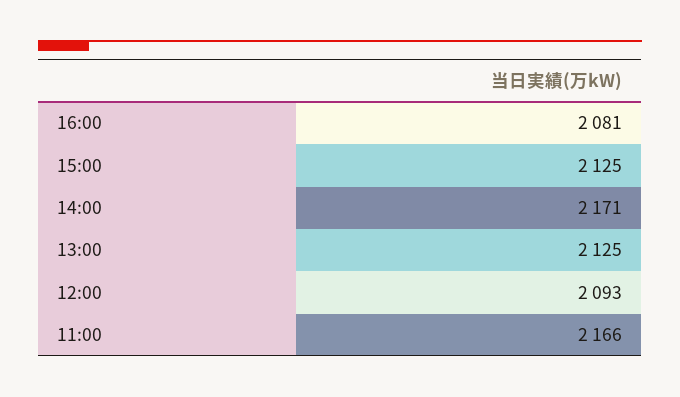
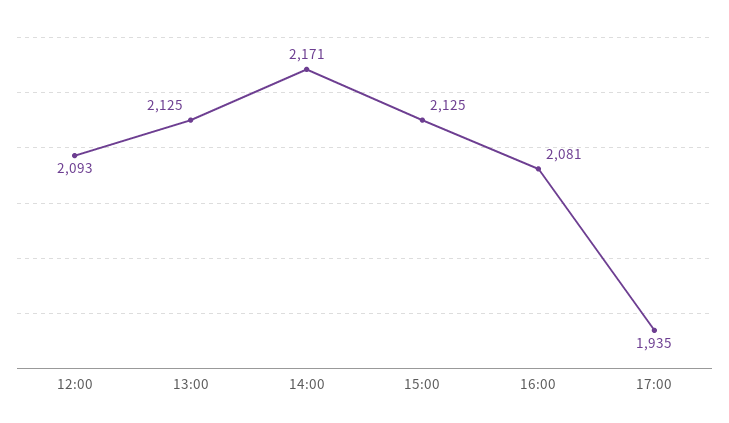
11:00: 2166 -> none
17:00: none -> 1935

